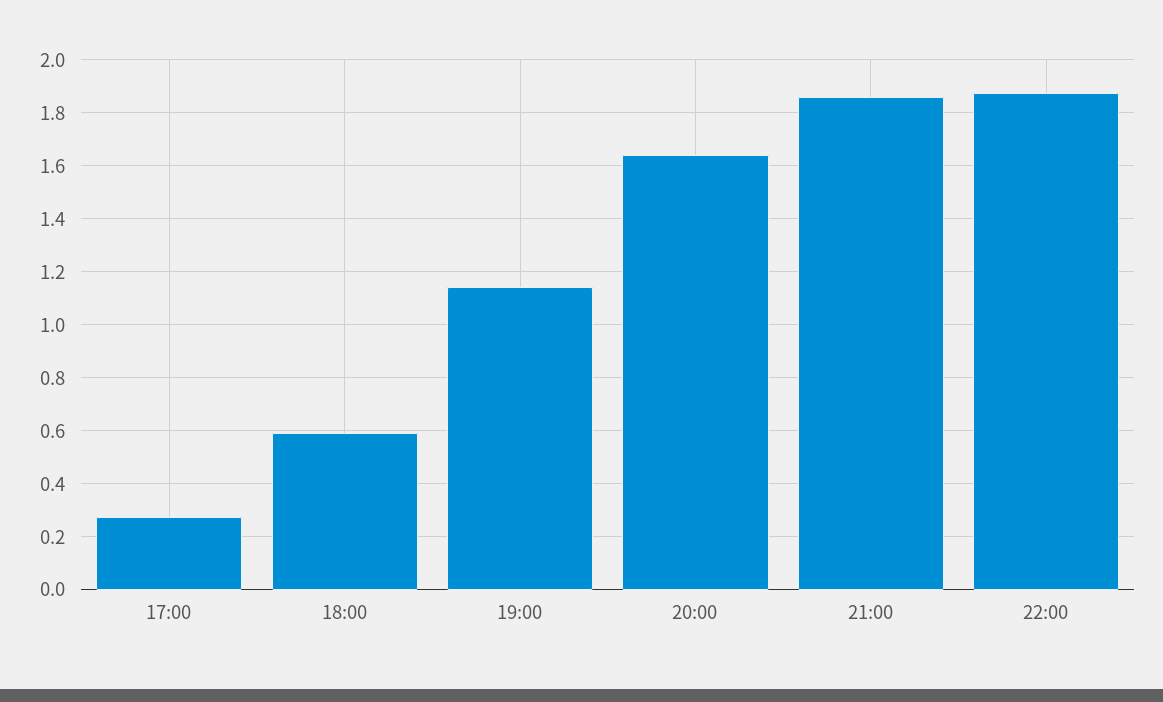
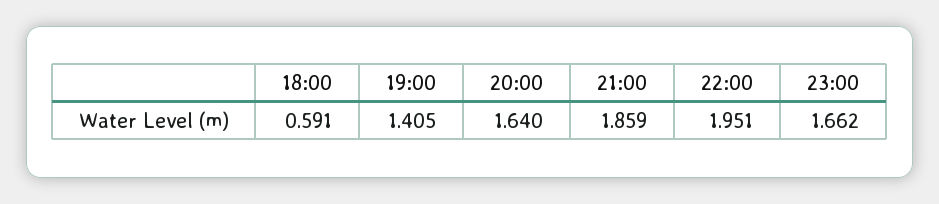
17:00: 0.275 -> none
19:00: 1.15 -> 1.405
22:00: 1.875 -> 1.951
23:00: none -> 1.662

